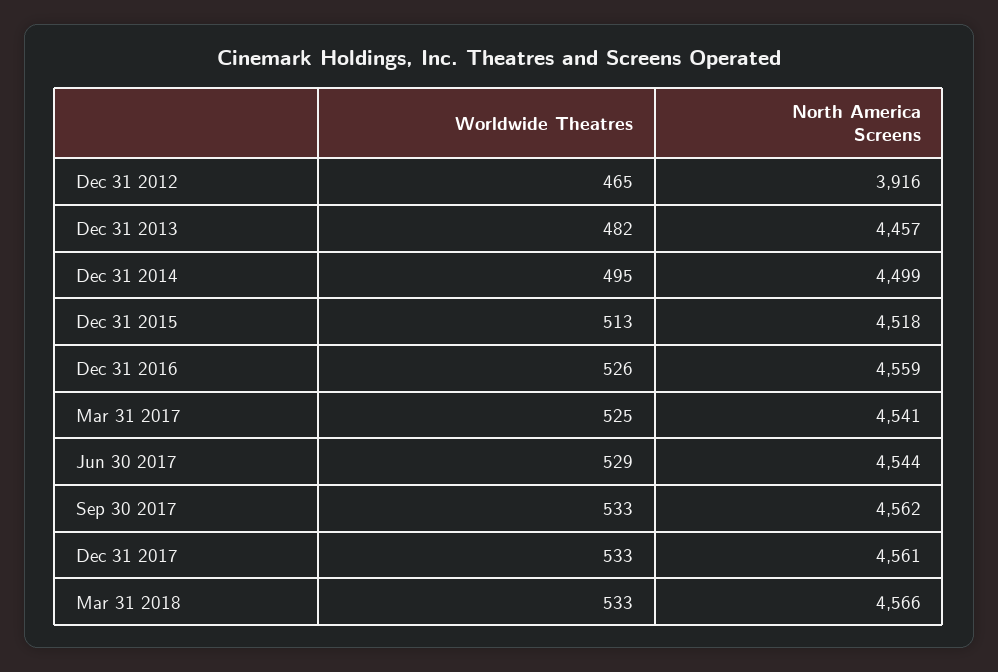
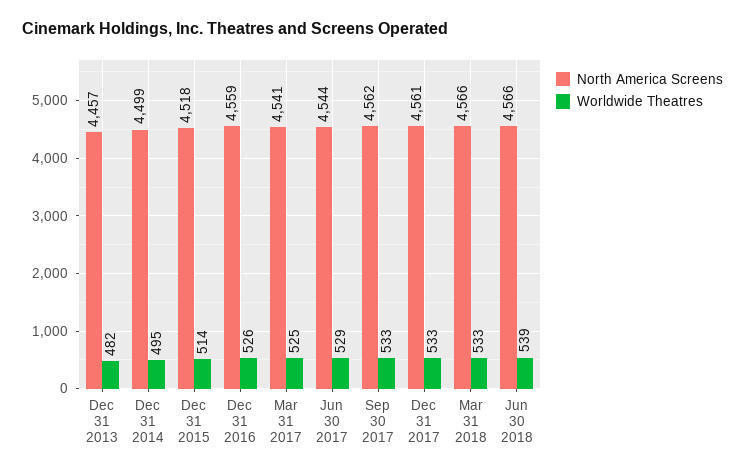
Worldwide Theatres, Dec 31 2012: 465 -> none
North America Screens, Dec 31 2012: 3916 -> none
Worldwide Theatres, Dec 31 2015: 513 -> 514
North America Screens, Jun 30 2018: none -> 4566
Worldwide Theatres, Jun 30 2018: none -> 539

